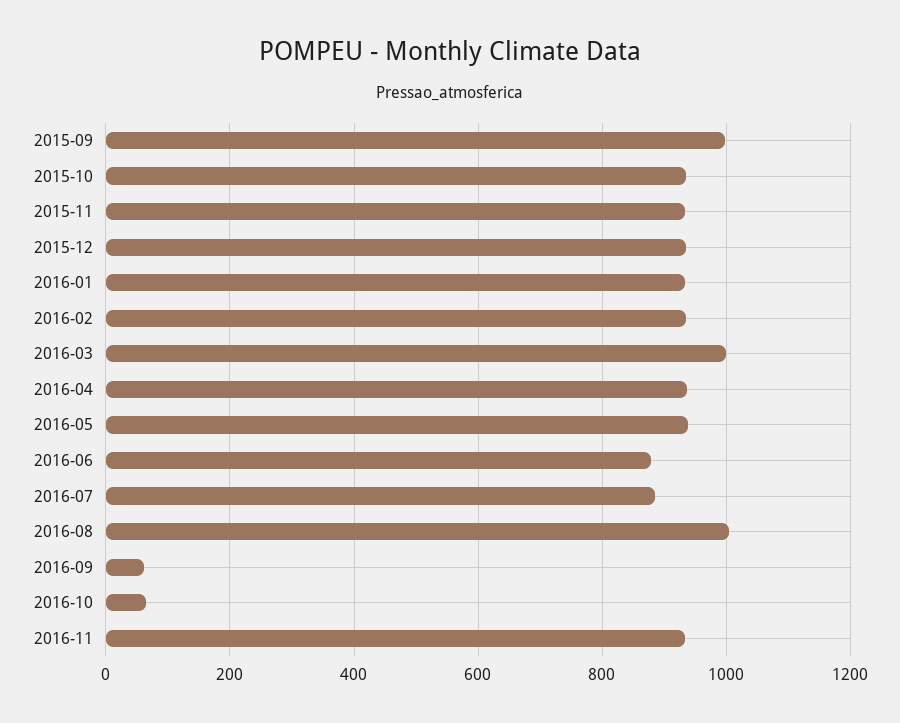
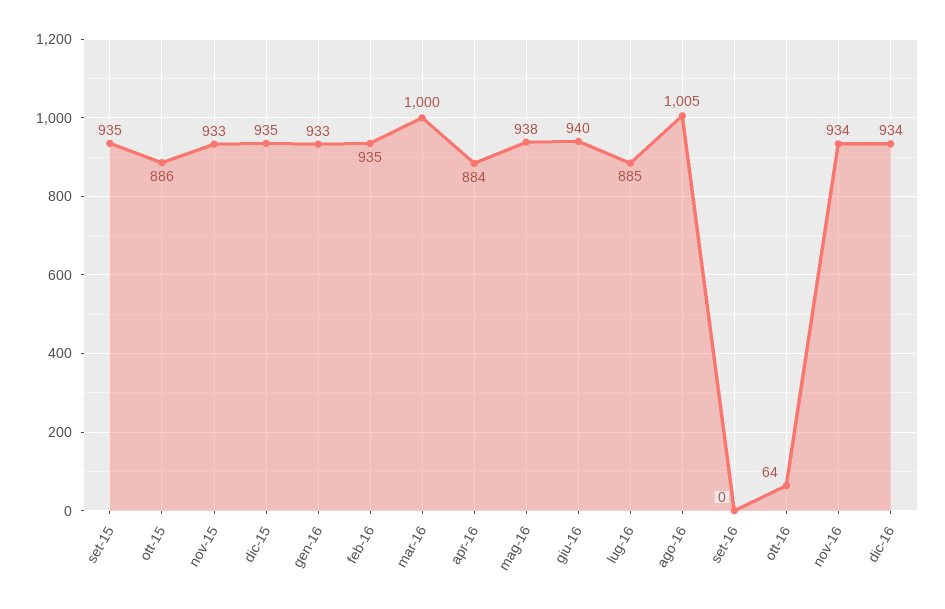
2015-09: 1000 -> 935
2015-10: 940 -> 886
2016-04: 940 -> 884
2016-06: 880 -> 940
2016-09: 60 -> 0
dic-16: none -> 934

